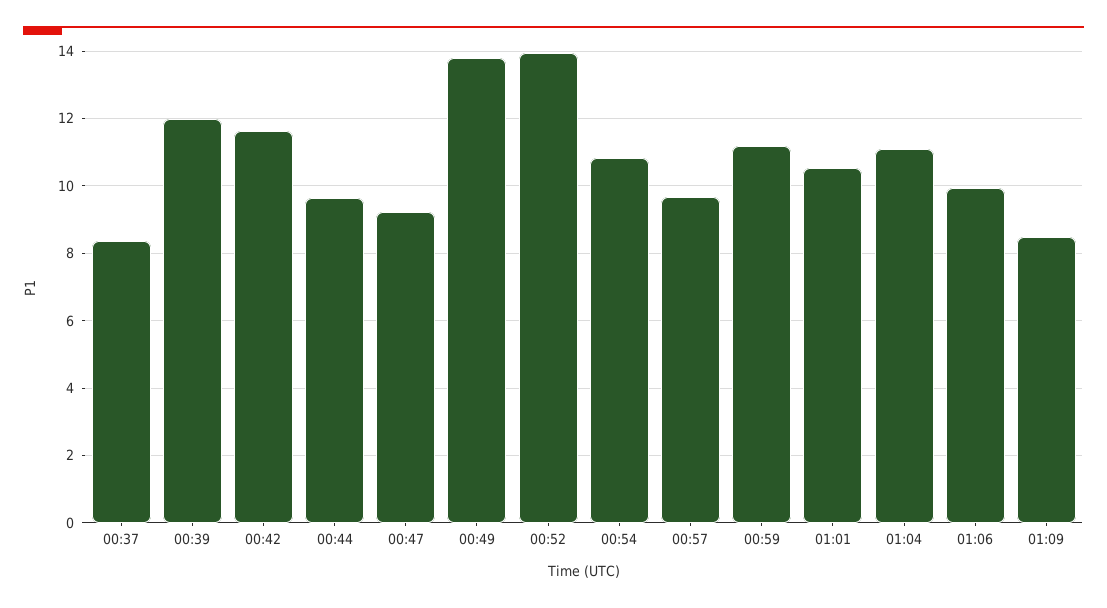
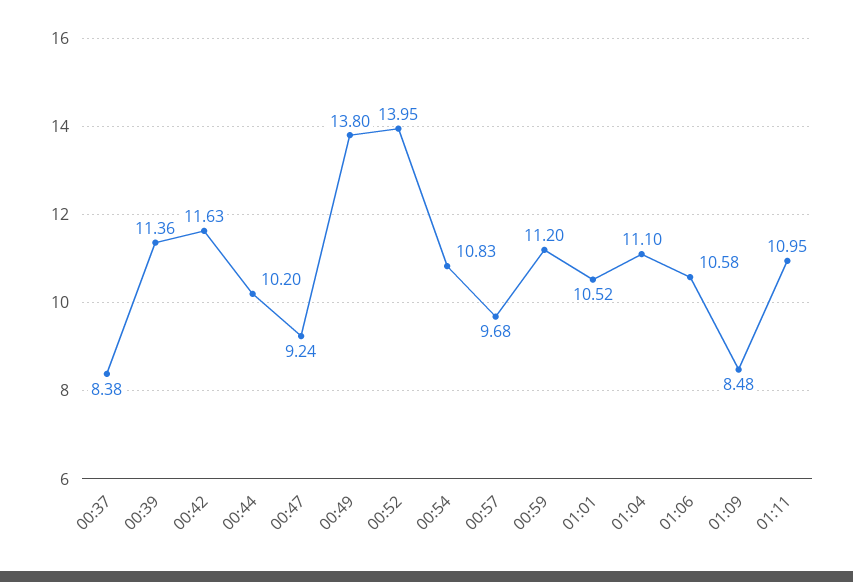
00:39: 12 -> 11.36
00:44: 9.6 -> 10.2
01:06: 10 -> 10.58
01:11: none -> 10.95

